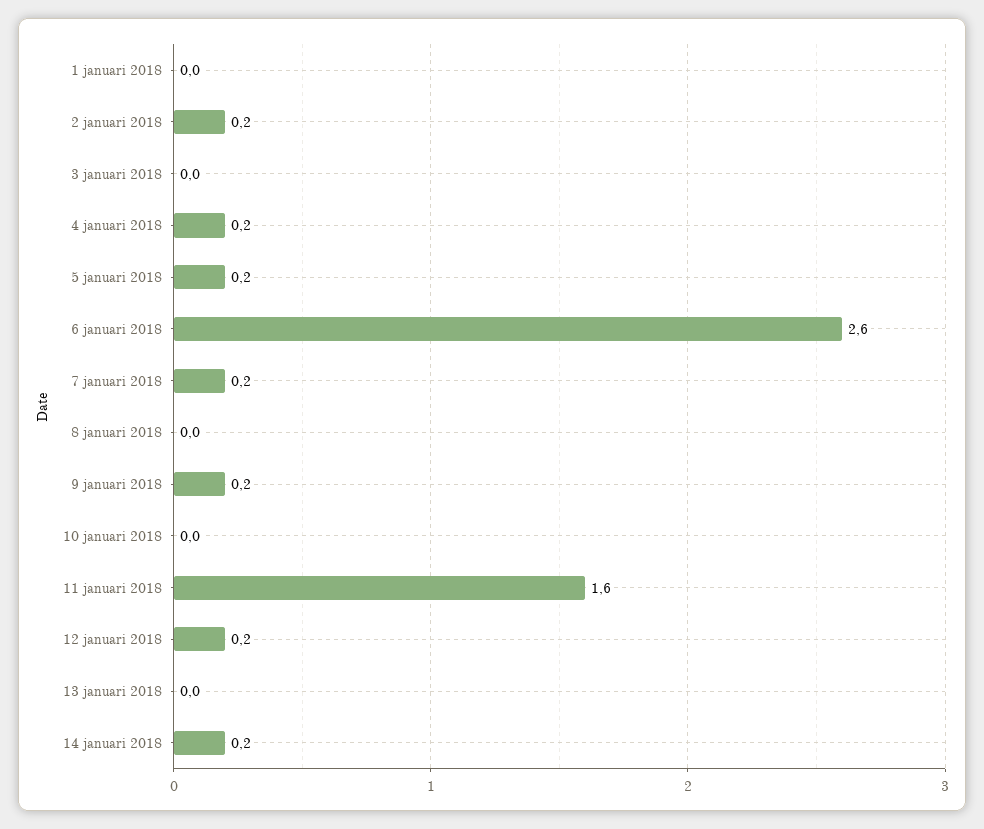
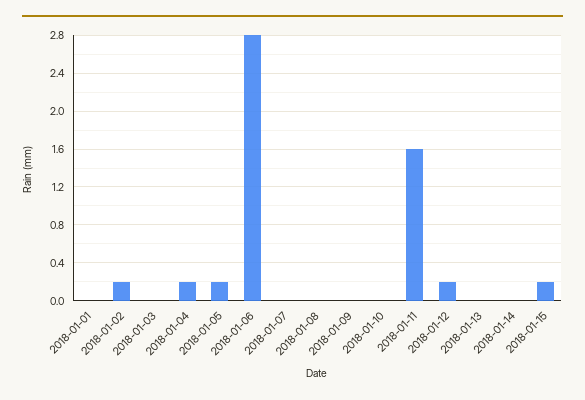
6 januari 2018: 2.6 -> 2.8
7 januari 2018: 0.2 -> 0
9 januari 2018: 0.2 -> 0
14 januari 2018: 0.2 -> 0
2018-01-15: none -> 0.2

